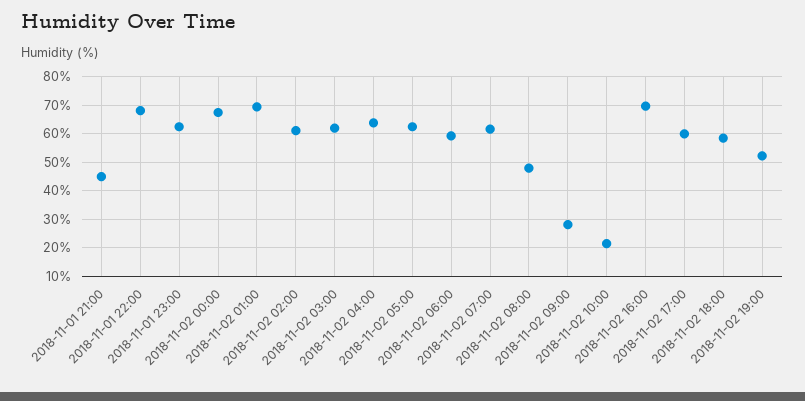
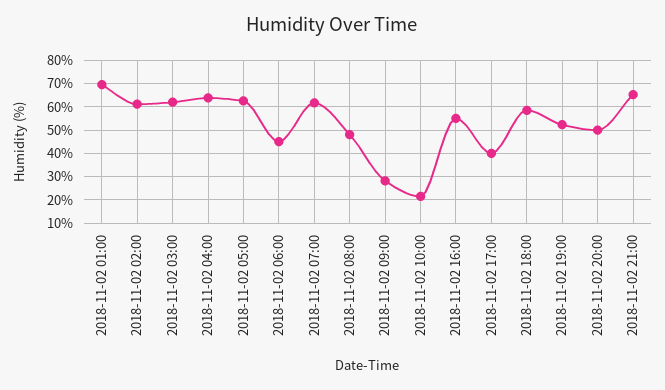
2018-11-01 21:00: 45 -> none
2018-11-01 22:00: 67.5 -> none
2018-11-01 23:00: 62.5 -> none
2018-11-02 00:00: 67.5 -> none
2018-11-02 06:00: 60 -> 45
2018-11-02 16:00: 70 -> 55
2018-11-02 17:00: 60 -> 40
2018-11-02 20:00: none -> 50
2018-11-02 21:00: none -> 65

